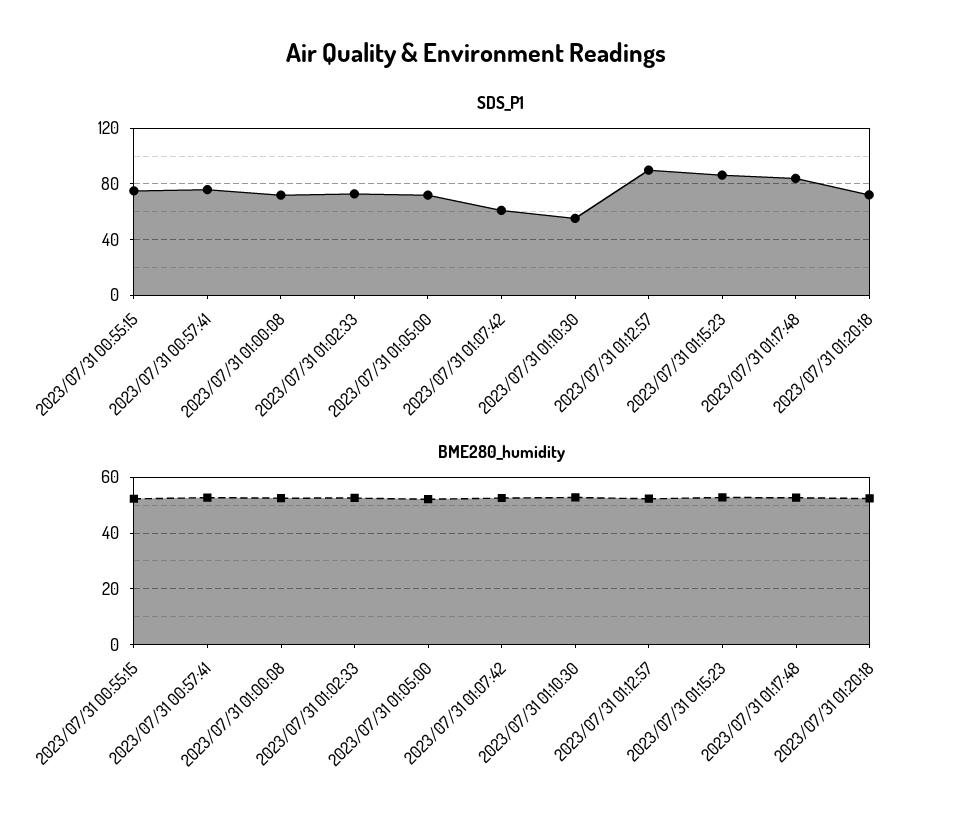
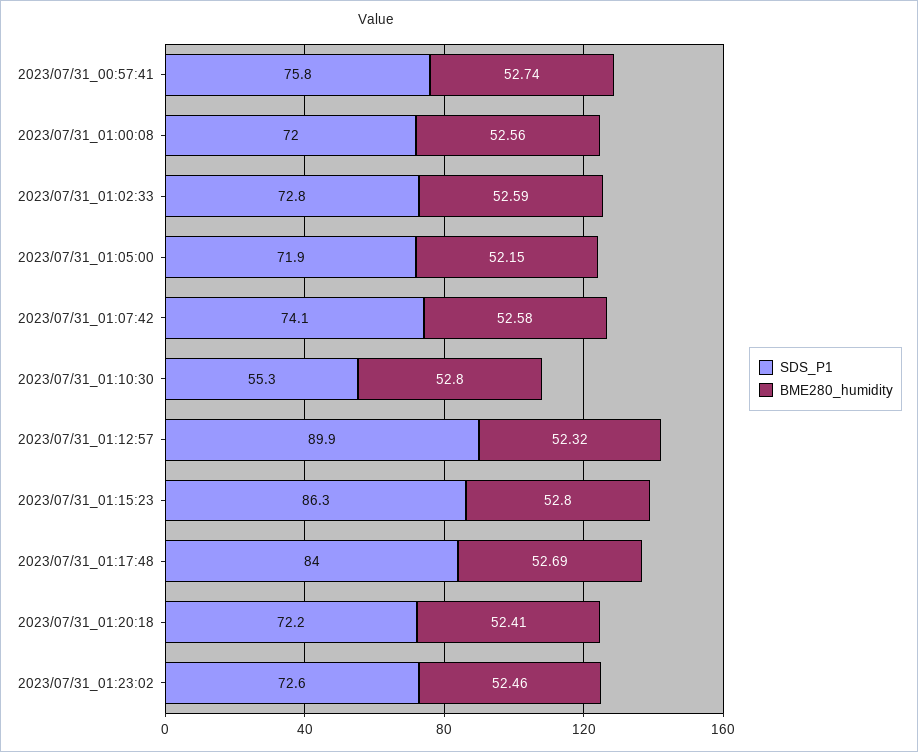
SDS_P1, 2023/07/31 00:55:15: 75 -> none
SDS_P1, 2023/07/31 01:07:42: 60 -> 74.1
BME280_humidity, 2023/07/31 00:55:15: 52.5 -> none
SDS_P1, 2023/07/31_01:23:02: none -> 72.6
BME280_humidity, 2023/07/31_01:23:02: none -> 52.46

